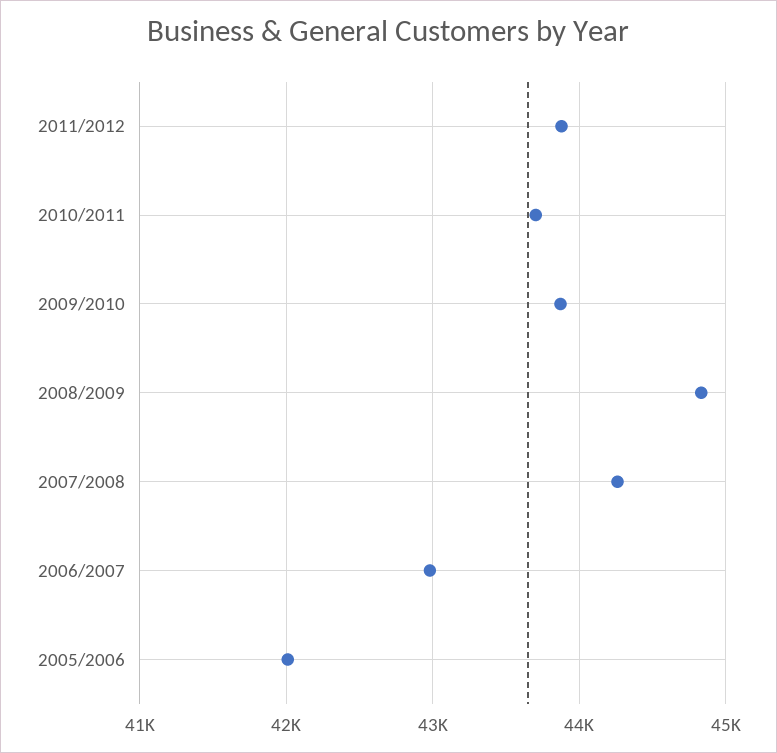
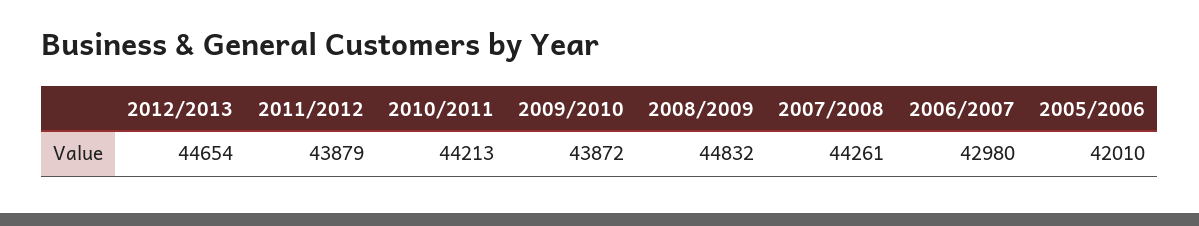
2010/2011: 43700 -> 44213
2012/2013: none -> 44654

